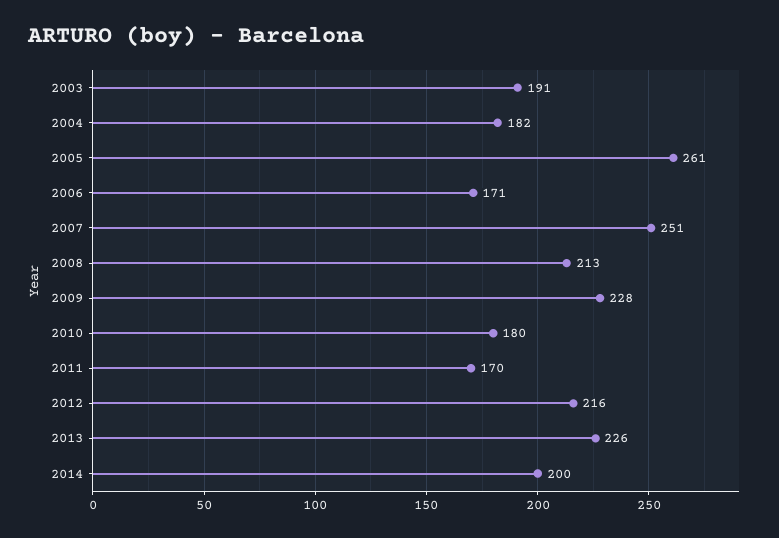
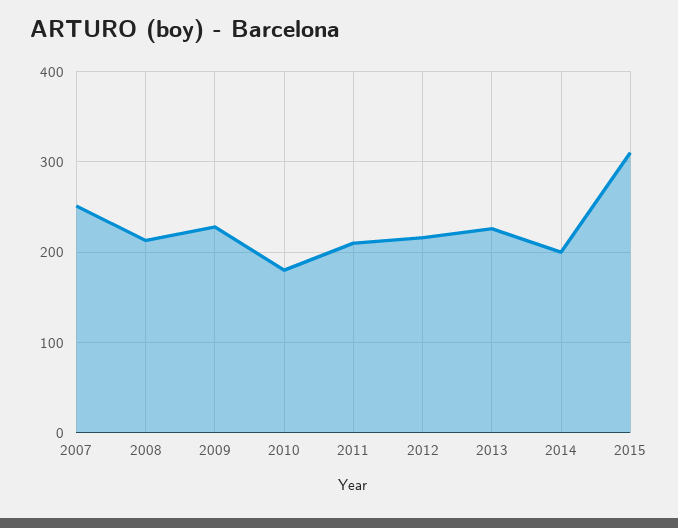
2003: 191 -> none
2004: 182 -> none
2005: 261 -> none
2006: 171 -> none
2011: 170 -> 210
2015: none -> 310

